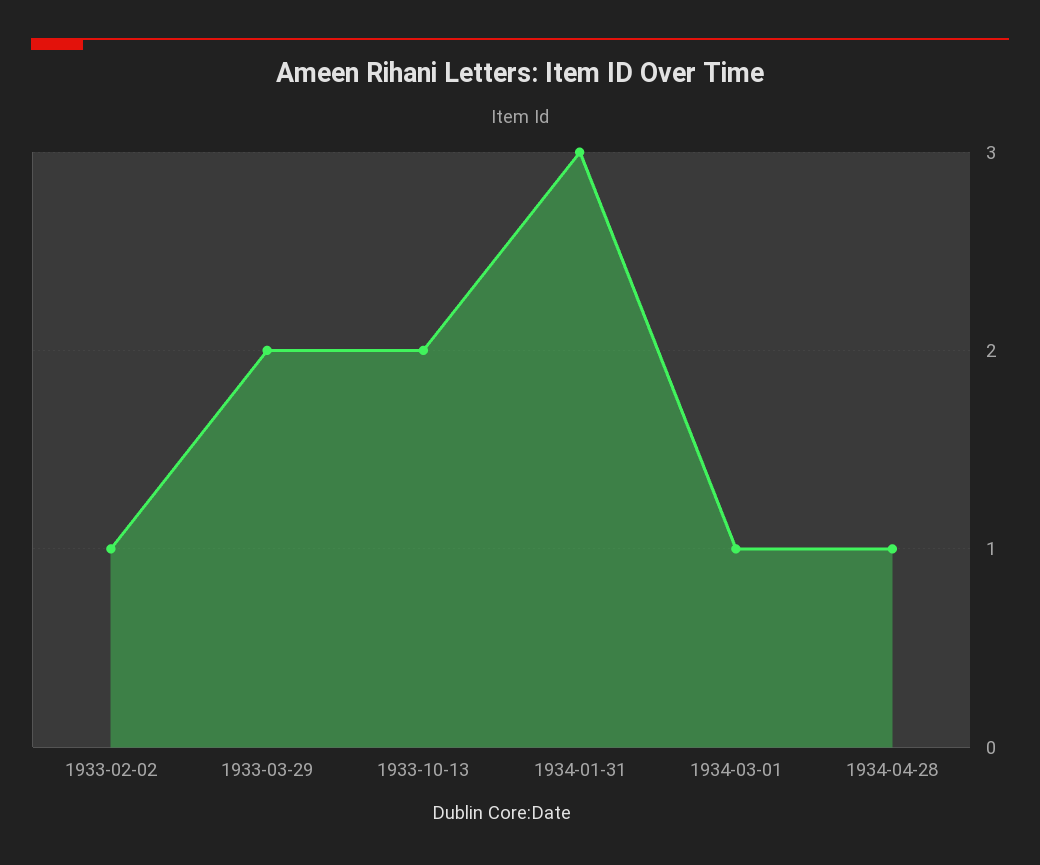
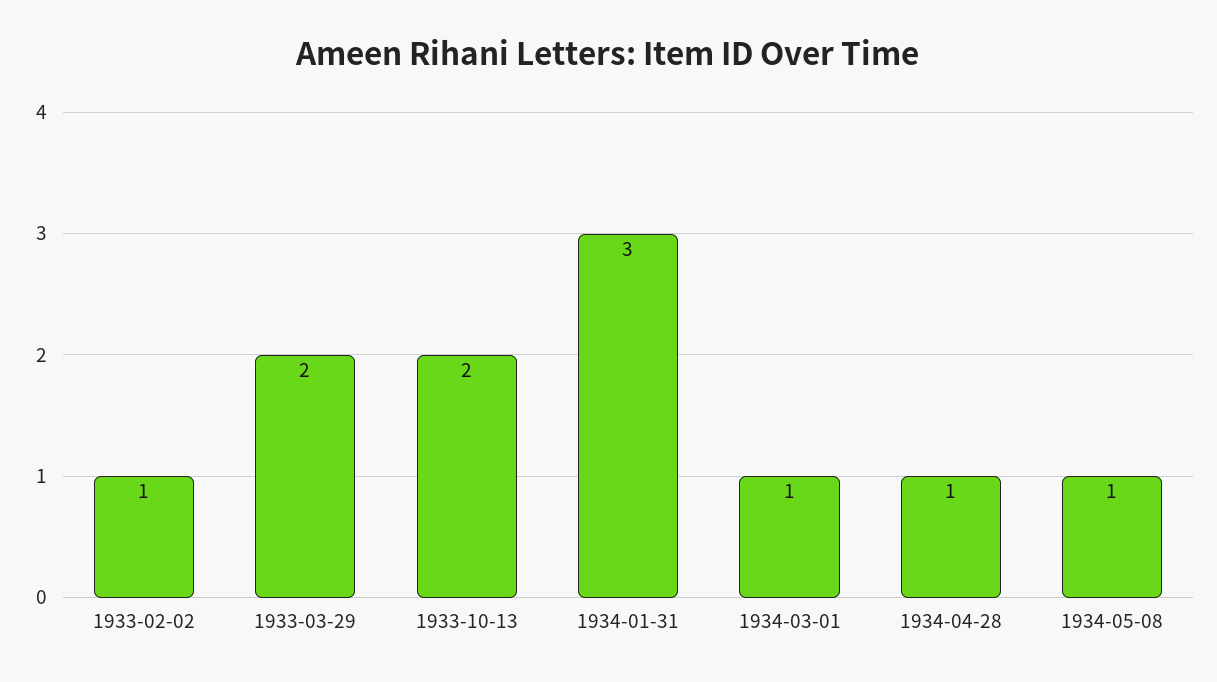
1934-05-08: none -> 1

